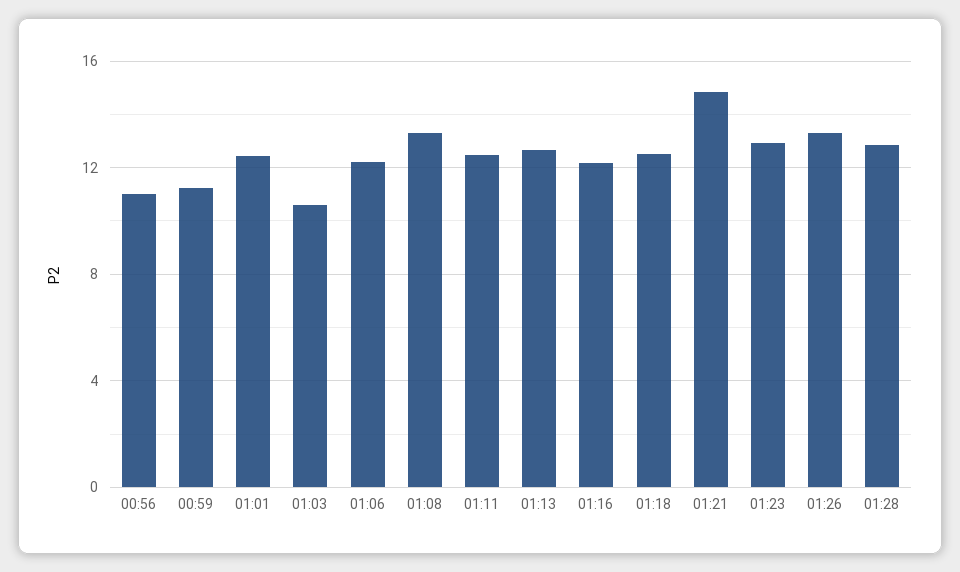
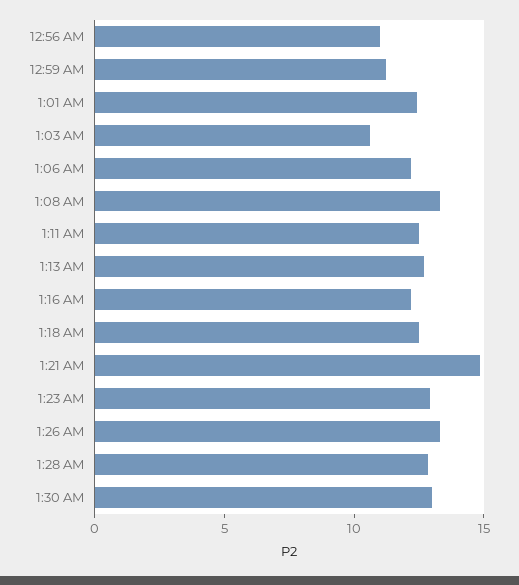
1:30 AM: none -> 13

